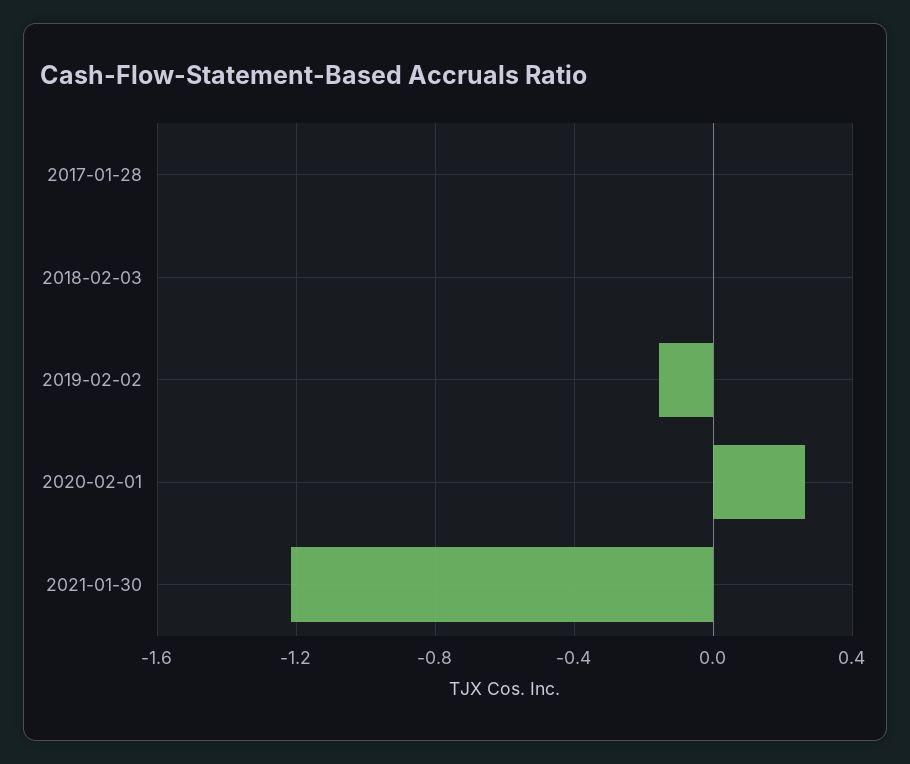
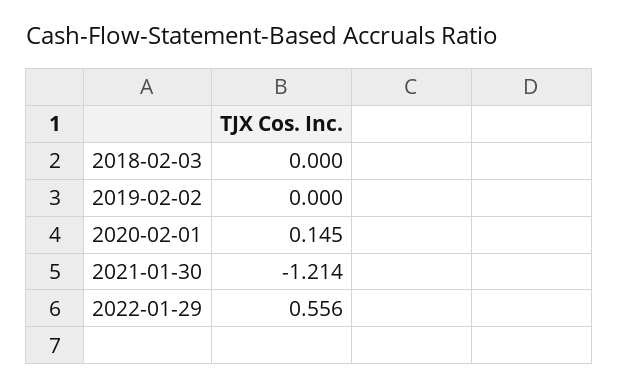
2017-01-28: 0 -> none
2019-02-02: -0.15 -> 0
2020-02-01: 0.25 -> 0.145
2022-01-29: none -> 0.556

